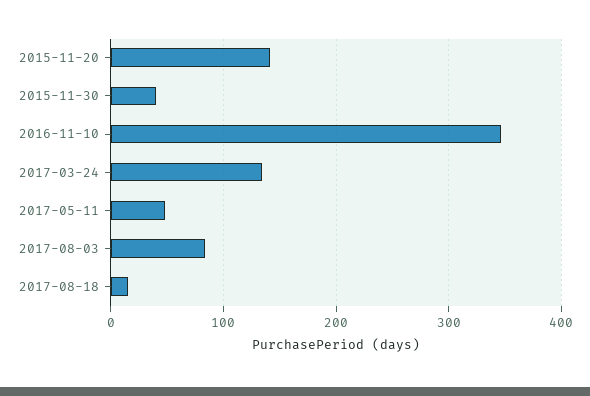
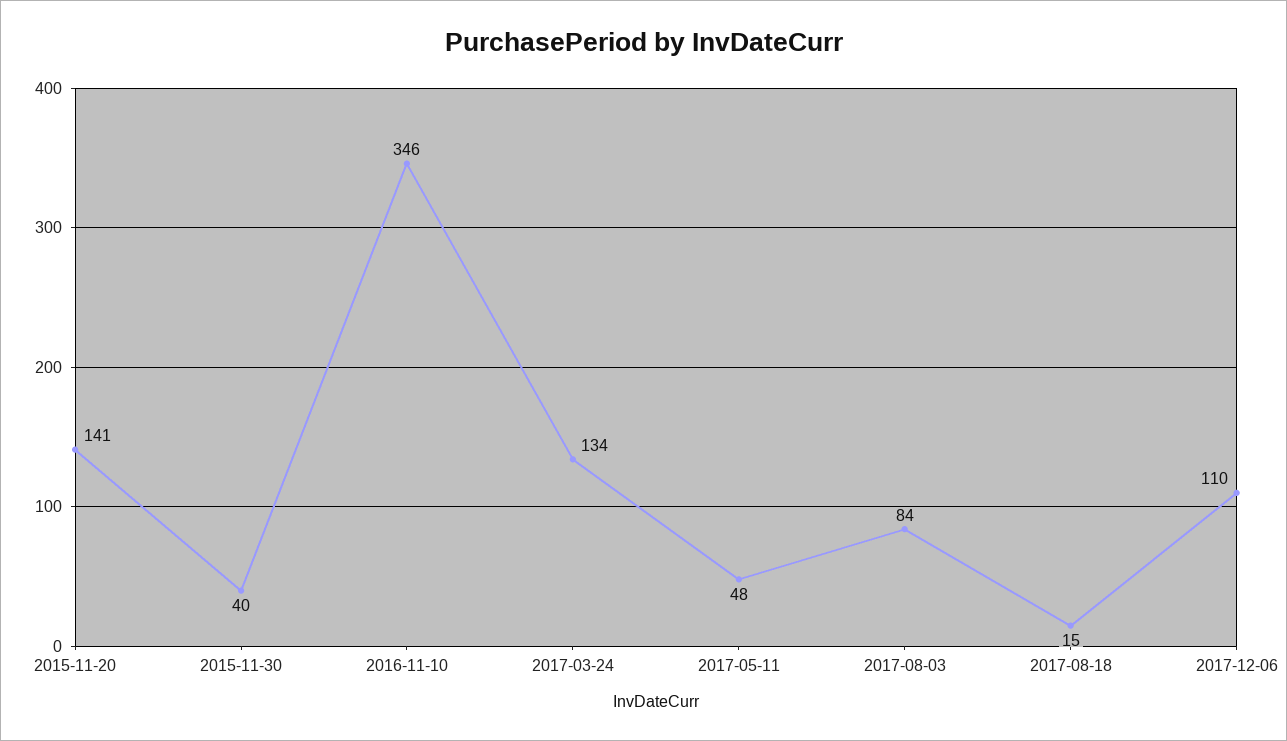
2017-12-06: none -> 110

